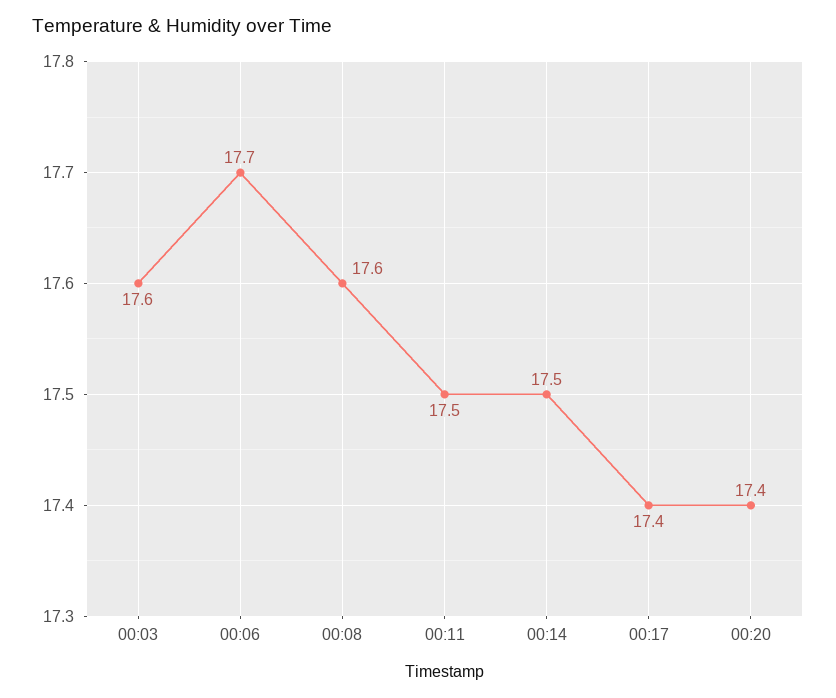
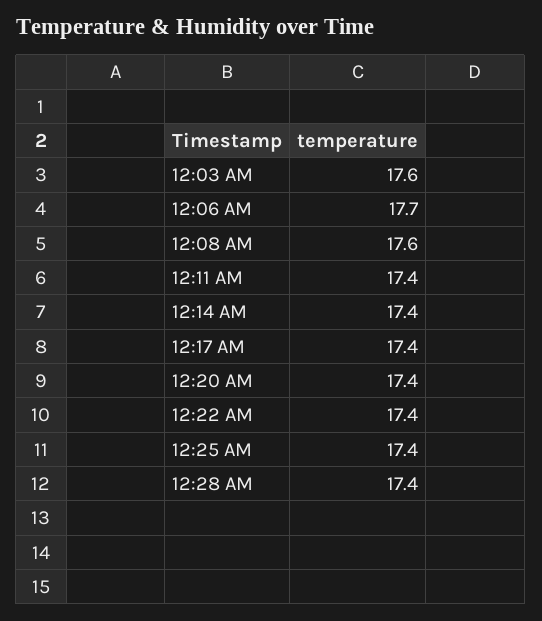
00:11: 17.5 -> 17.4
00:14: 17.5 -> 17.4
12:22 AM: none -> 17.4
12:25 AM: none -> 17.4
12:28 AM: none -> 17.4

